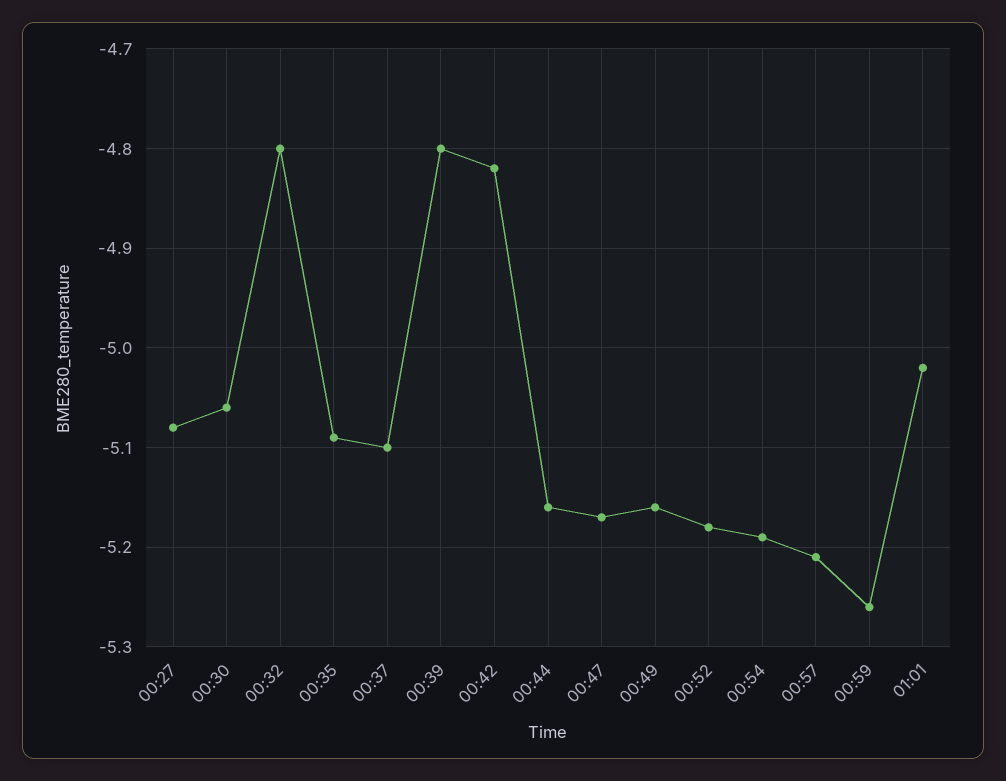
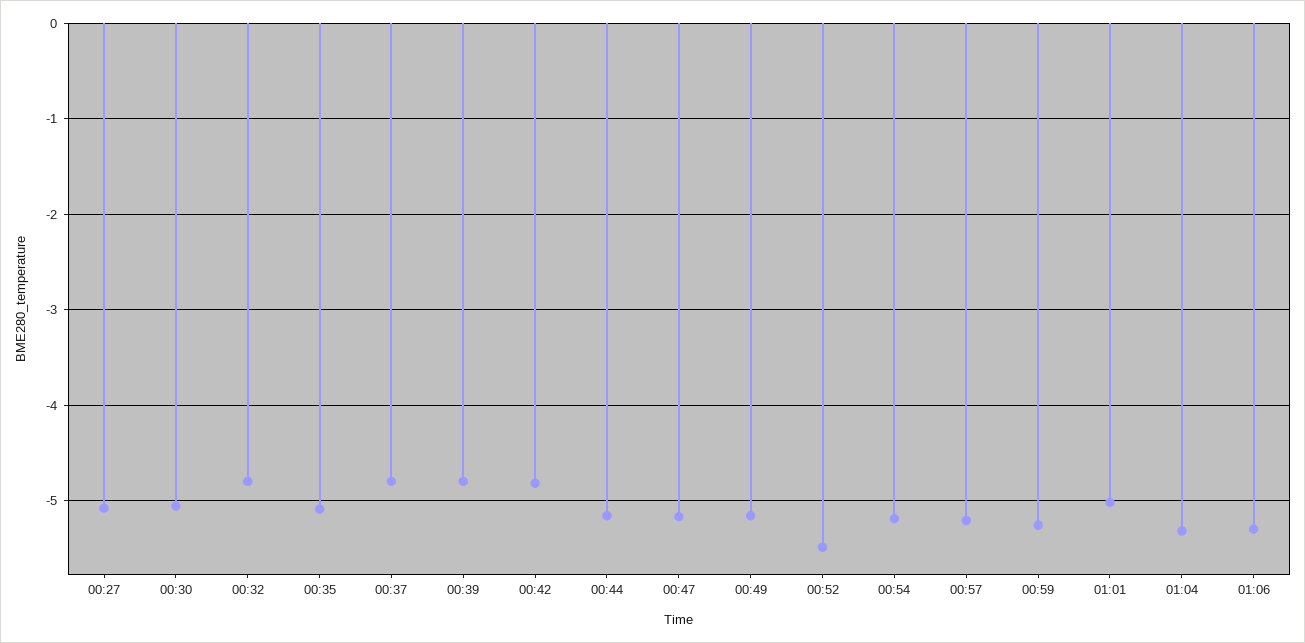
00:37: -5.1 -> -4.8
00:52: -5.18 -> -5.5
01:04: none -> -5.3
01:06: none -> -5.3

